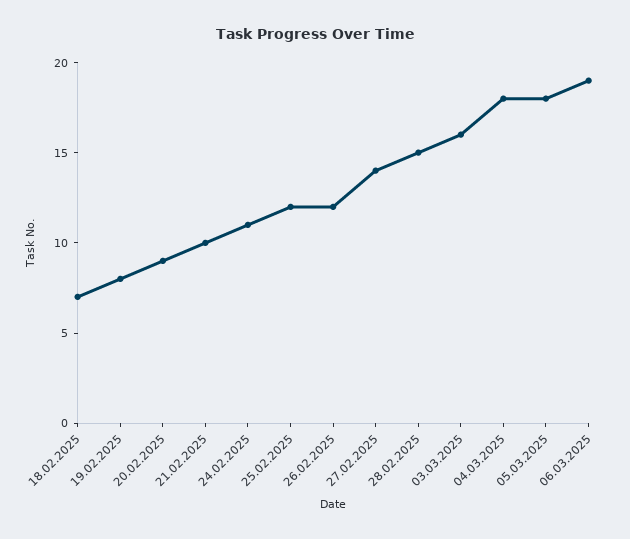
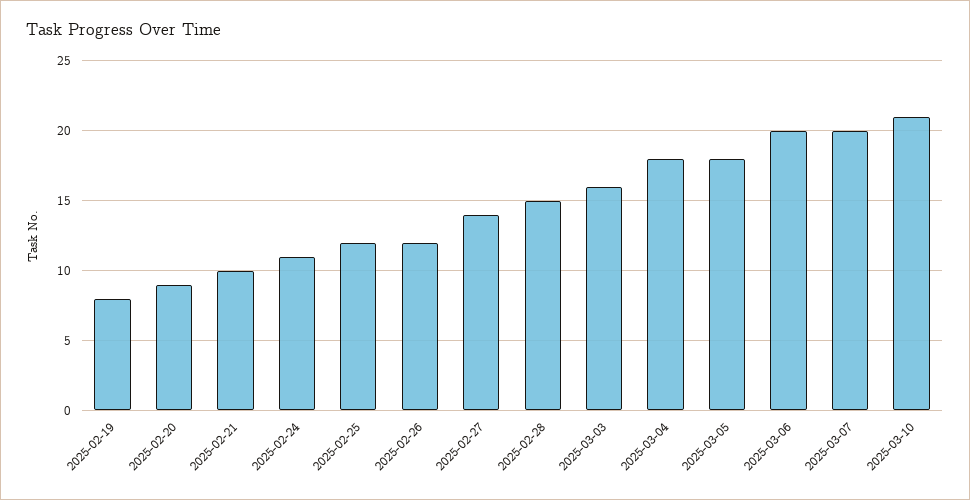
18.02.2025: 7 -> none
06.03.2025: 19 -> 20
2025-03-07: none -> 20
2025-03-10: none -> 21

